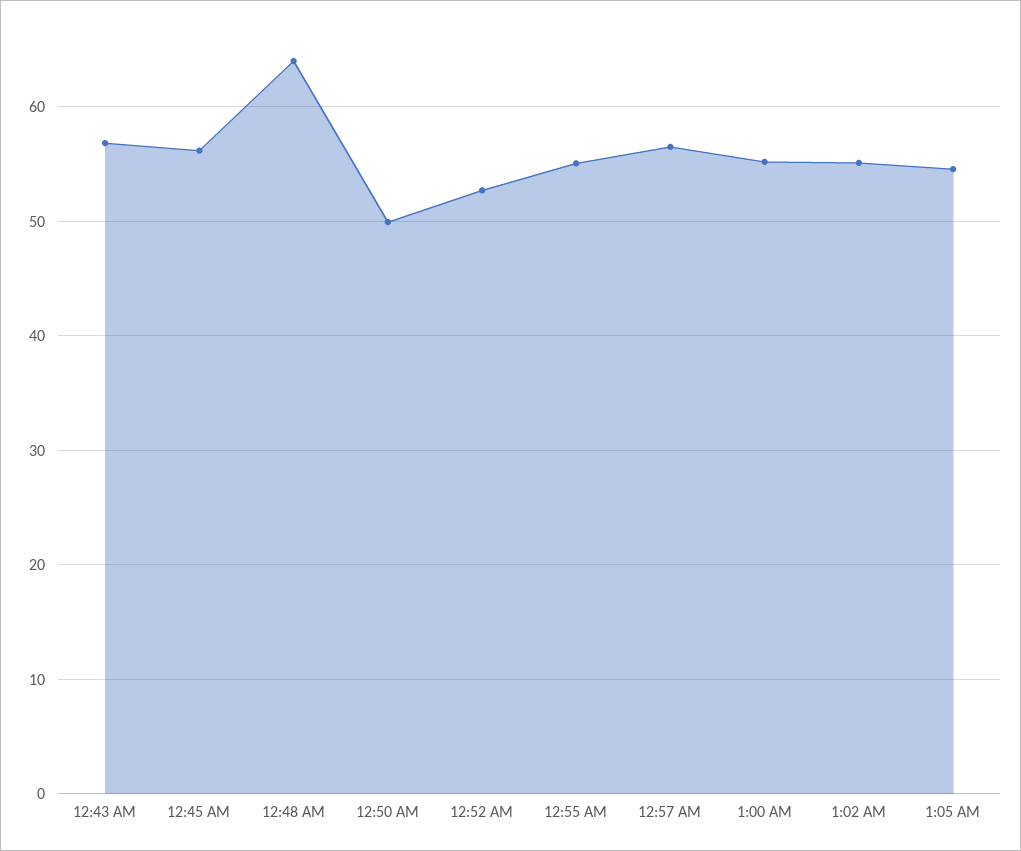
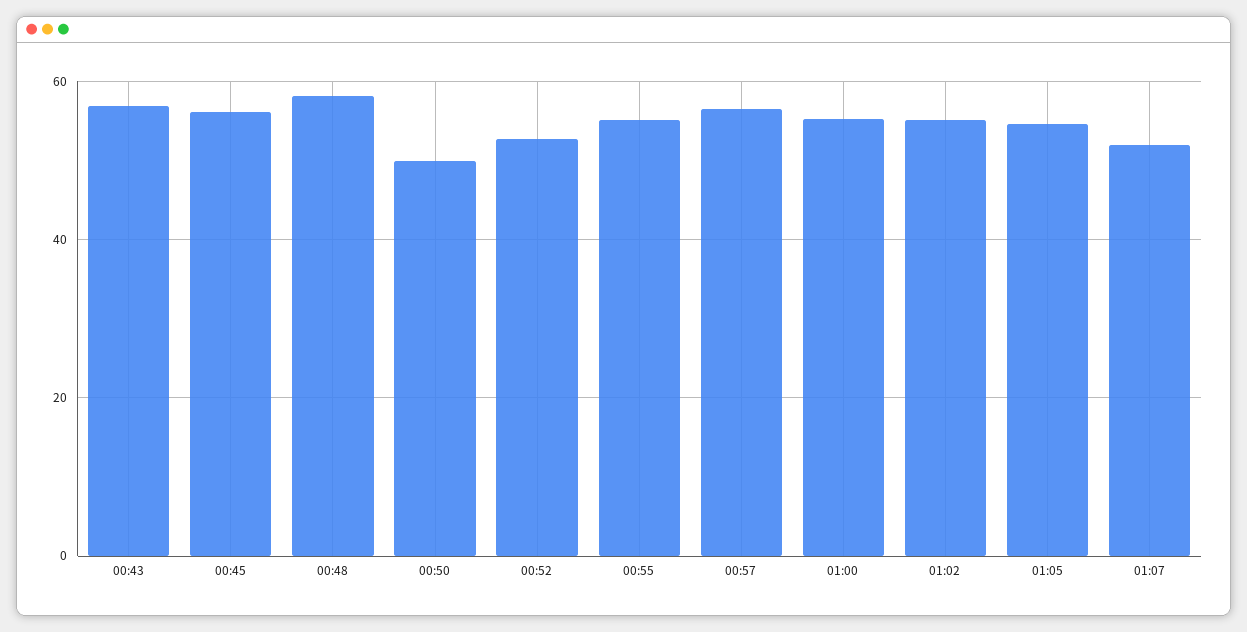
12:48 AM: 64 -> 58
01:07: none -> 52

